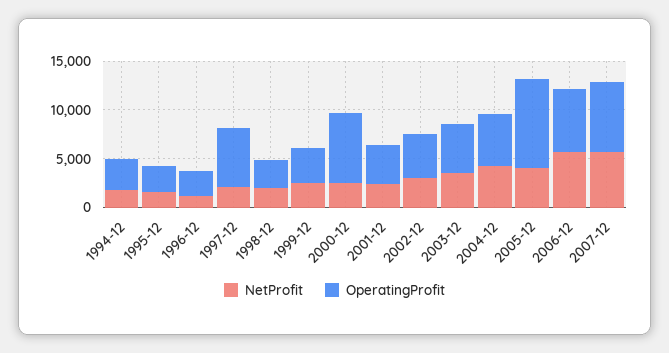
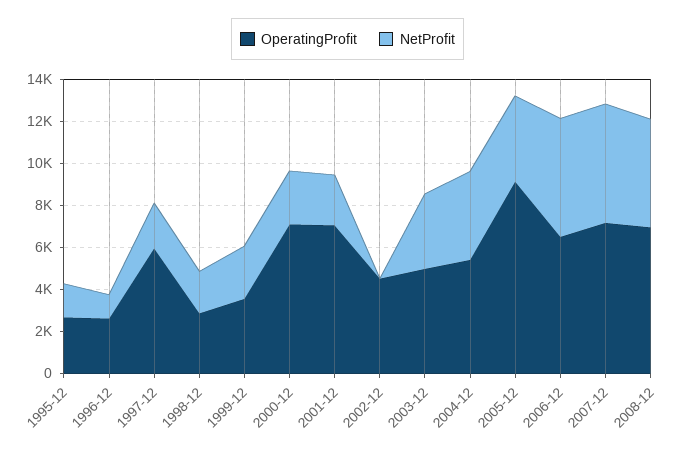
NetProfit, 1994-12: 2000 -> none
OperatingProfit, 1994-12: 3000 -> none
OperatingProfit, 2001-12: 4000 -> 7000
NetProfit, 2002-12: 3000 -> 0
OperatingProfit, 2008-12: none -> 7000
NetProfit, 2008-12: none -> 5000

